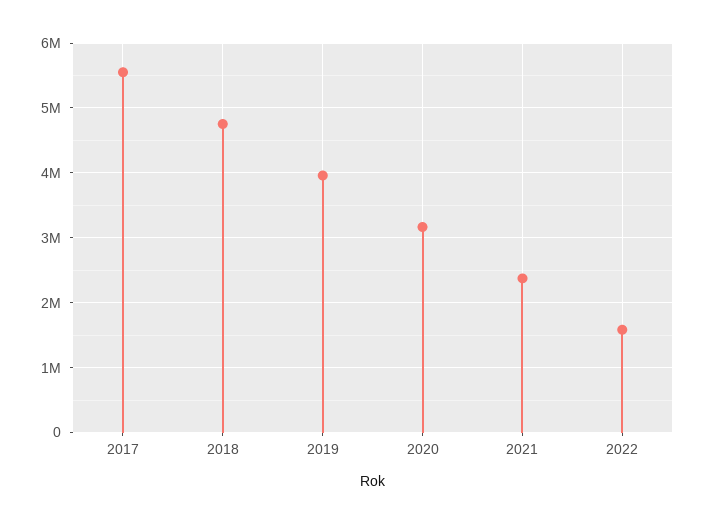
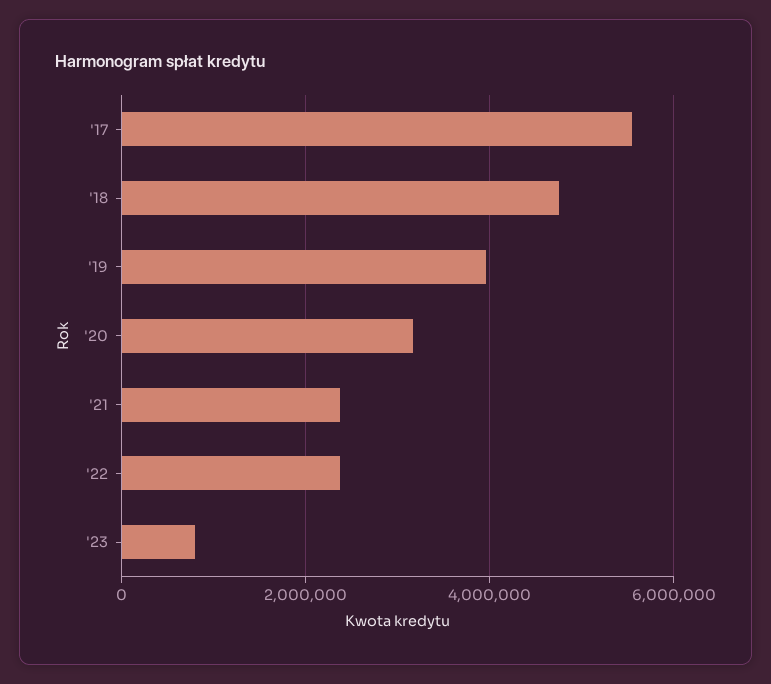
2022: 1600000 -> 2400000
'23: none -> 800000

